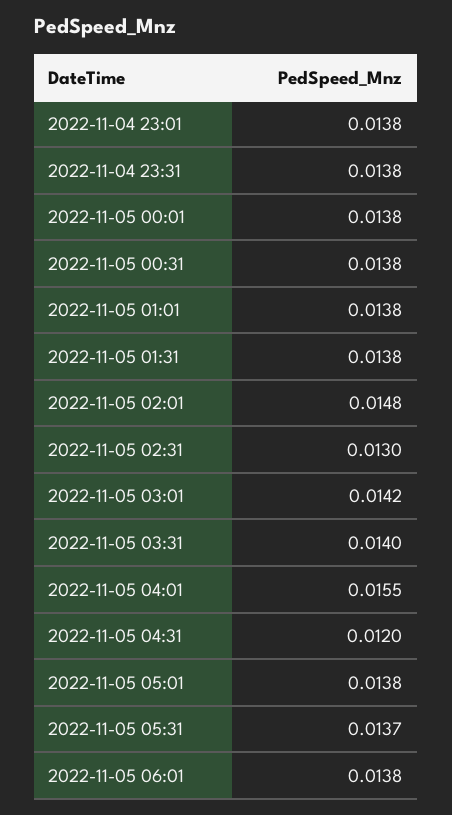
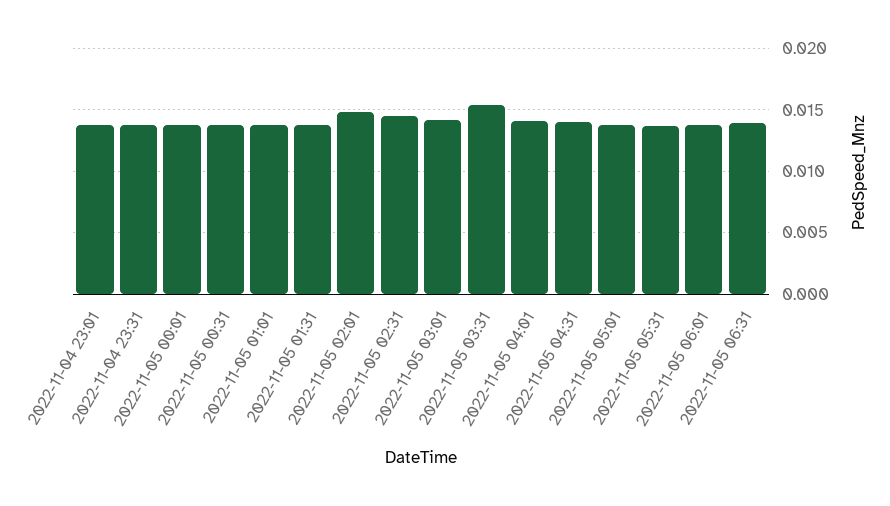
2022-11-05 02:31: 0.013 -> 0.0145
2022-11-05 03:31: 0.014 -> 0.0155
2022-11-05 04:01: 0.0155 -> 0.014
2022-11-05 04:31: 0.012 -> 0.014
2022-11-05 06:31: none -> 0.014

